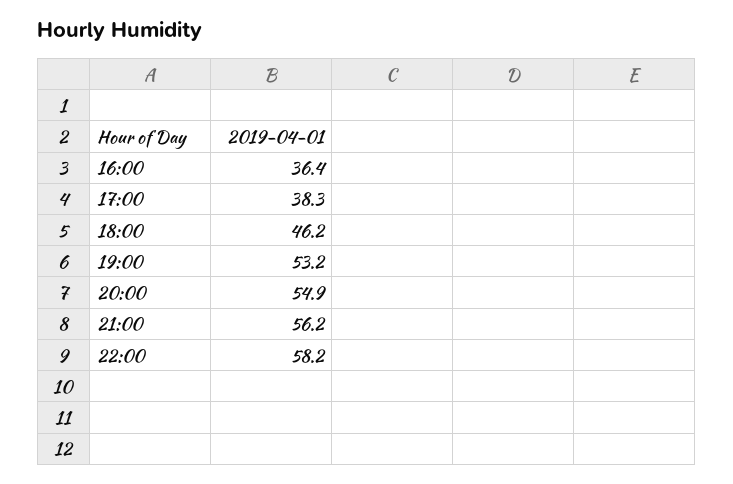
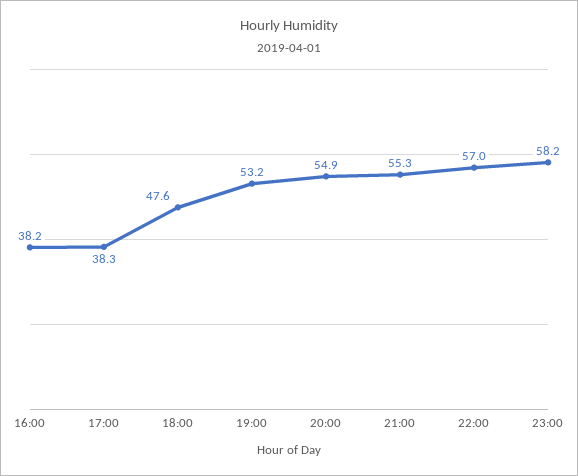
16:00: 36.4 -> 38.2
18:00: 46.2 -> 47.6
21:00: 56.2 -> 55.3
22:00: 58.2 -> 57
23:00: none -> 58.2

